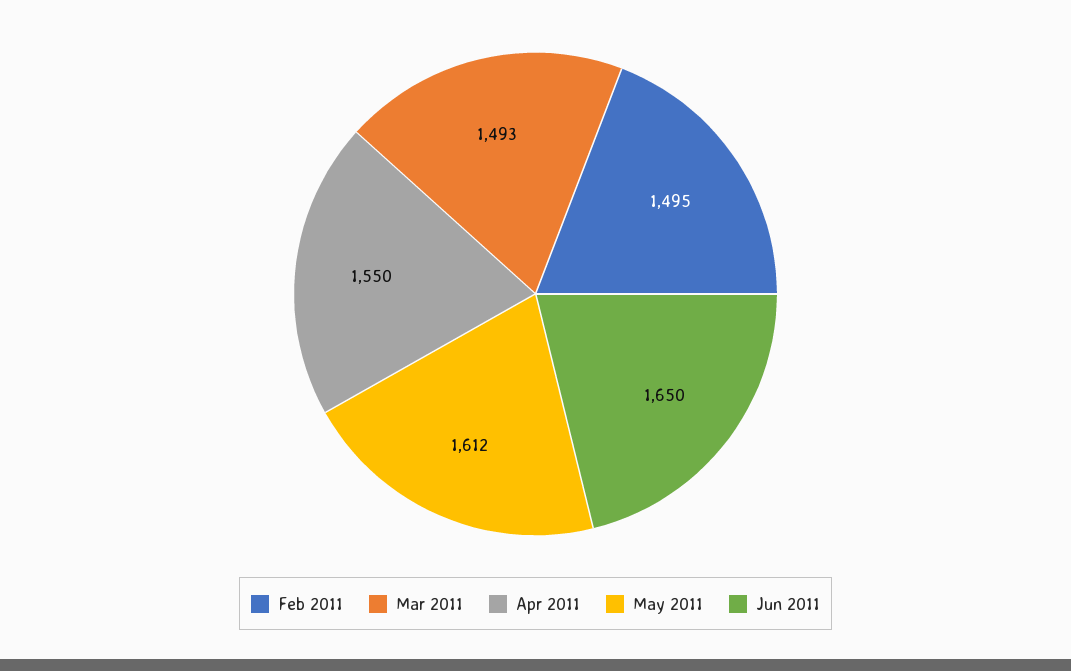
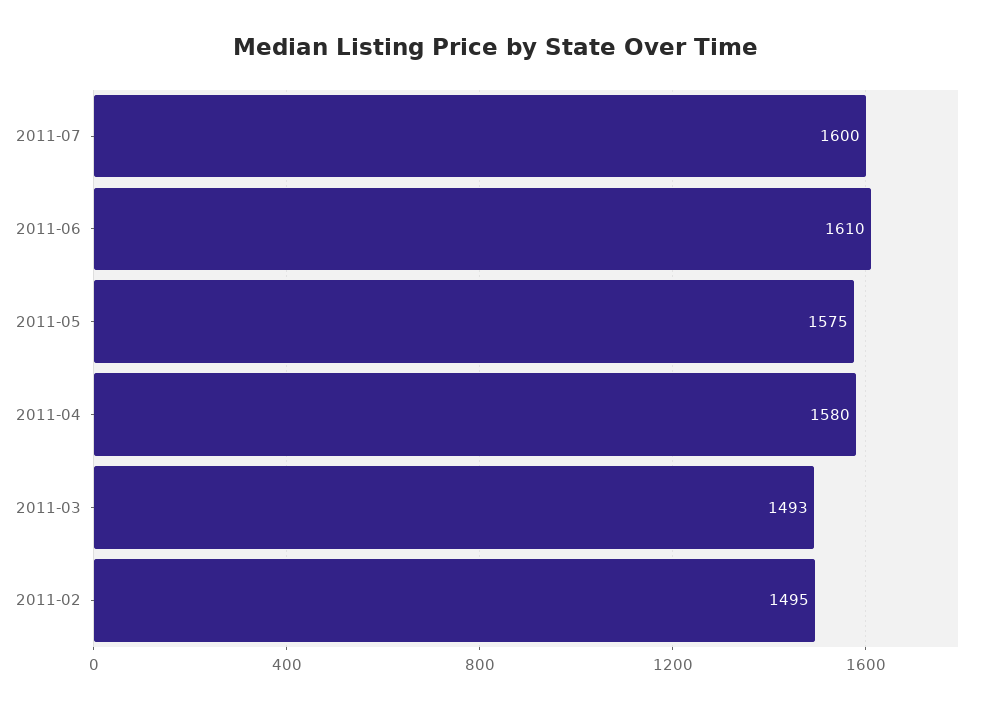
Apr 2011: 1550 -> 1580
May 2011: 1612 -> 1575
Jun 2011: 1650 -> 1610
2011-07: none -> 1600

